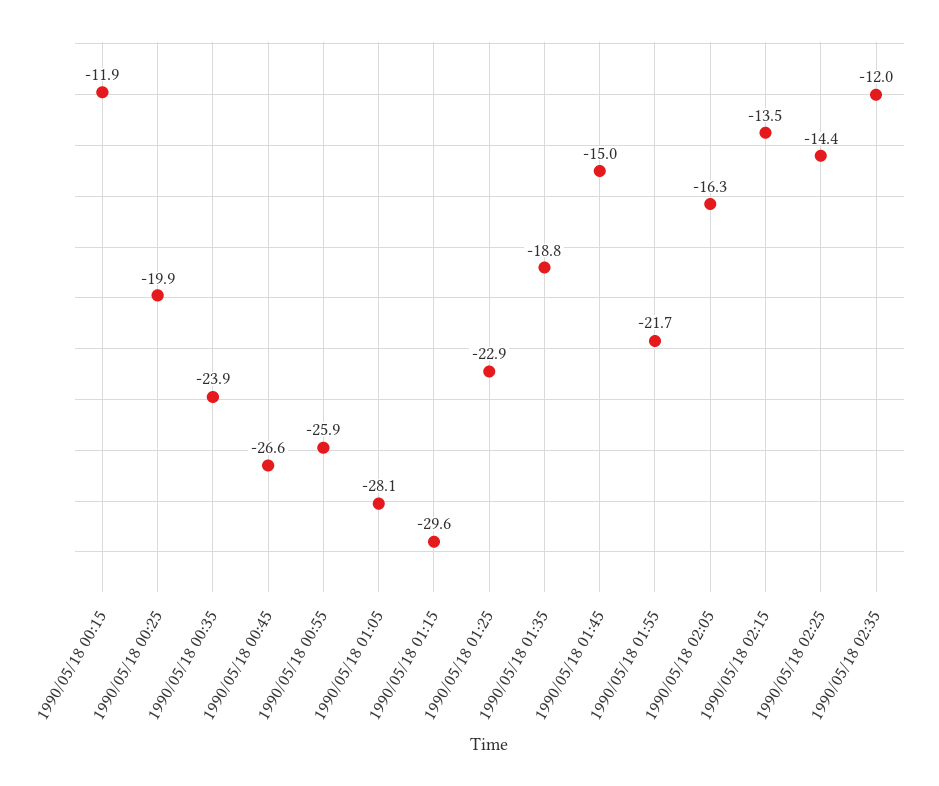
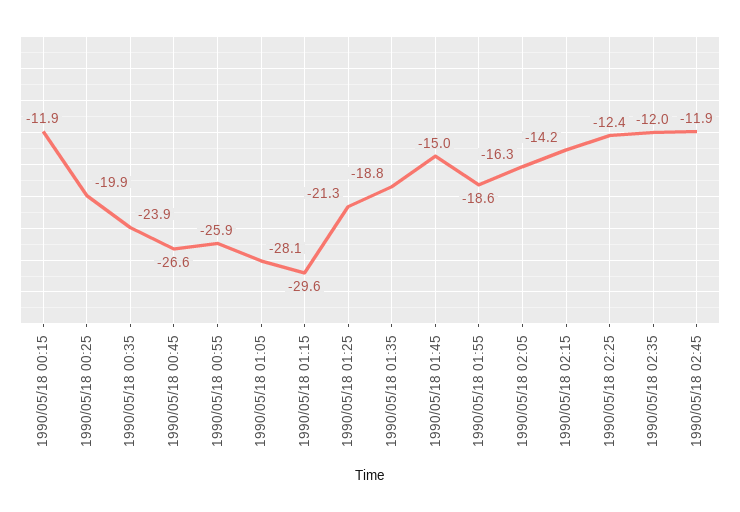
1990/05/18 01:25: -22.9 -> -21.3
1990/05/18 01:55: -21.7 -> -18.6
1990/05/18 02:15: -13.5 -> -14.2
1990/05/18 02:25: -14.4 -> -12.4
1990/05/18 02:45: none -> -11.9

